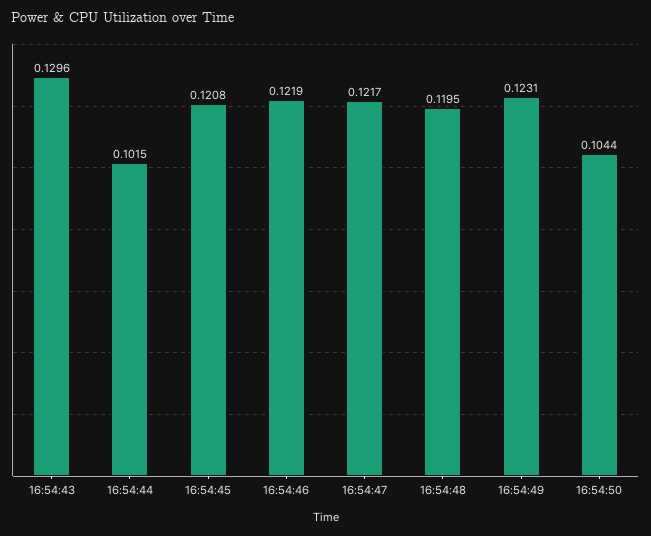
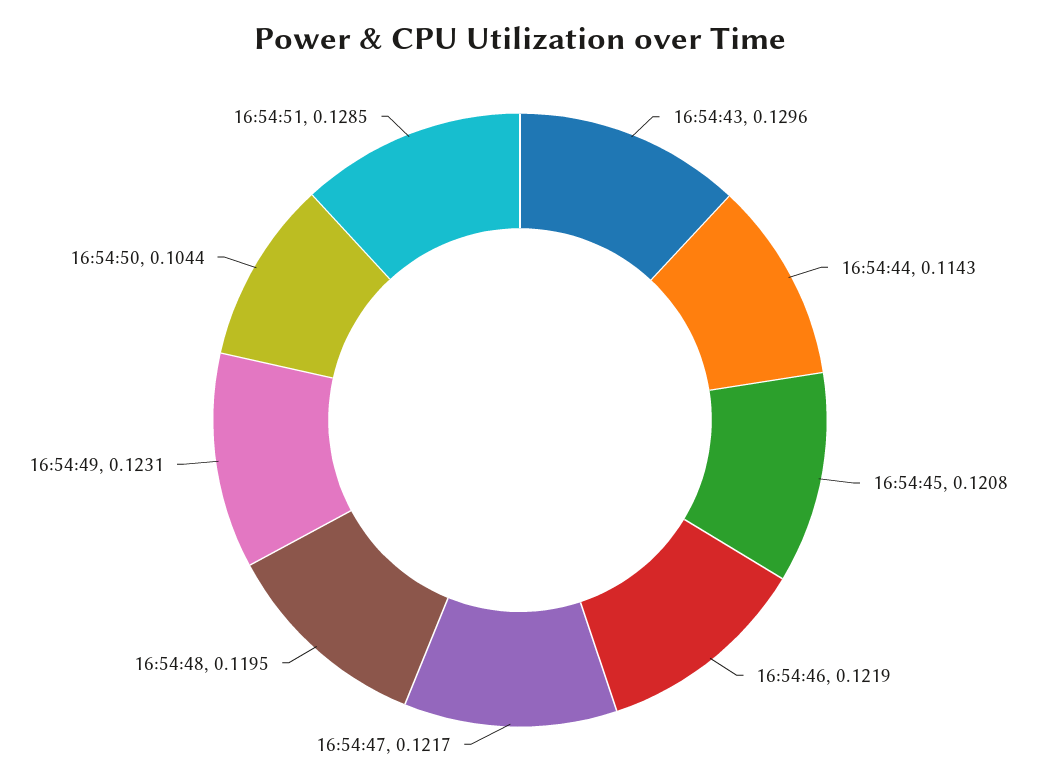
16:54:44: 0.1015 -> 0.1143
16:54:51: none -> 0.1285

